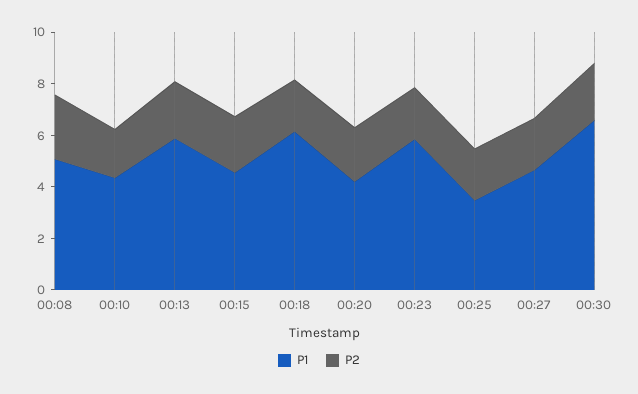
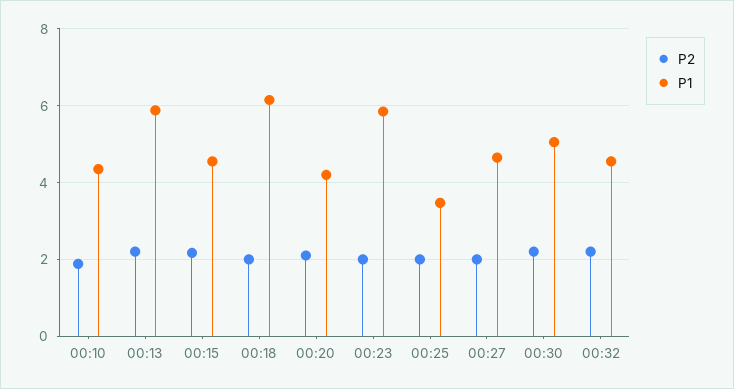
P1, 00:08: 5 -> none
P2, 00:08: 2.5 -> none
P1, 00:30: 6.5 -> 5
P2, 00:32: none -> 2.2
P1, 00:32: none -> 4.6

